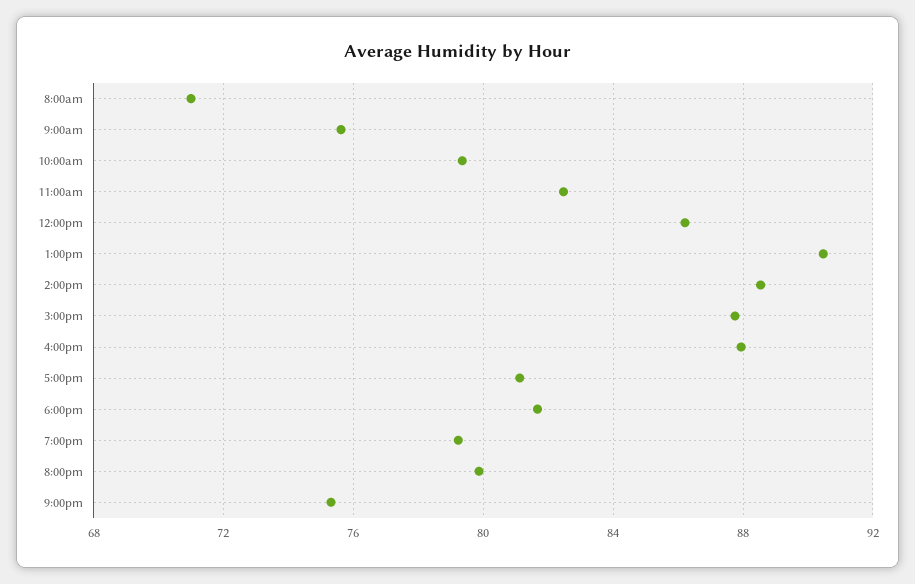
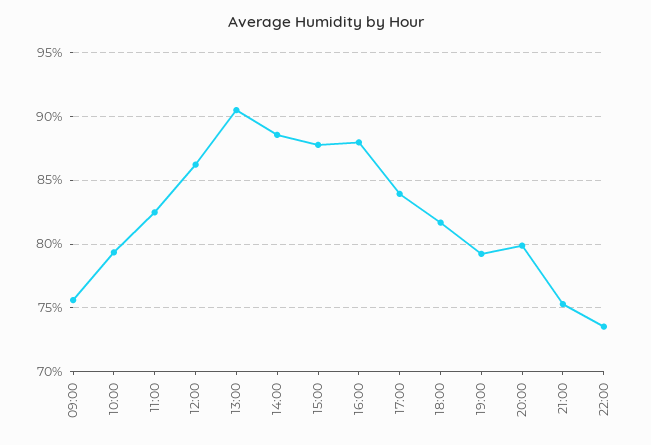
8:00am: 71 -> none
5:00pm: 81 -> 84
22:00: none -> 73.5

